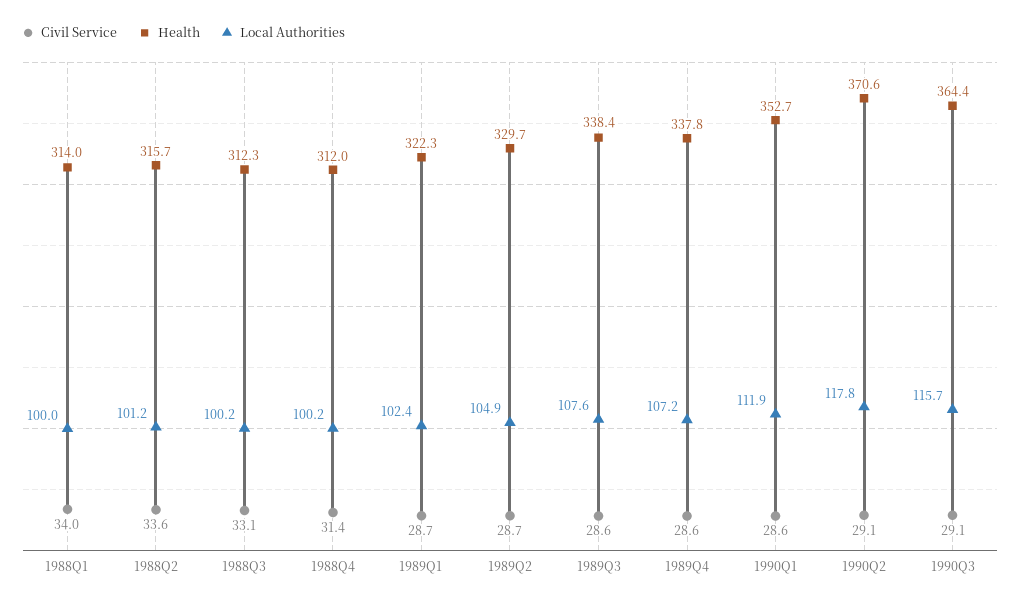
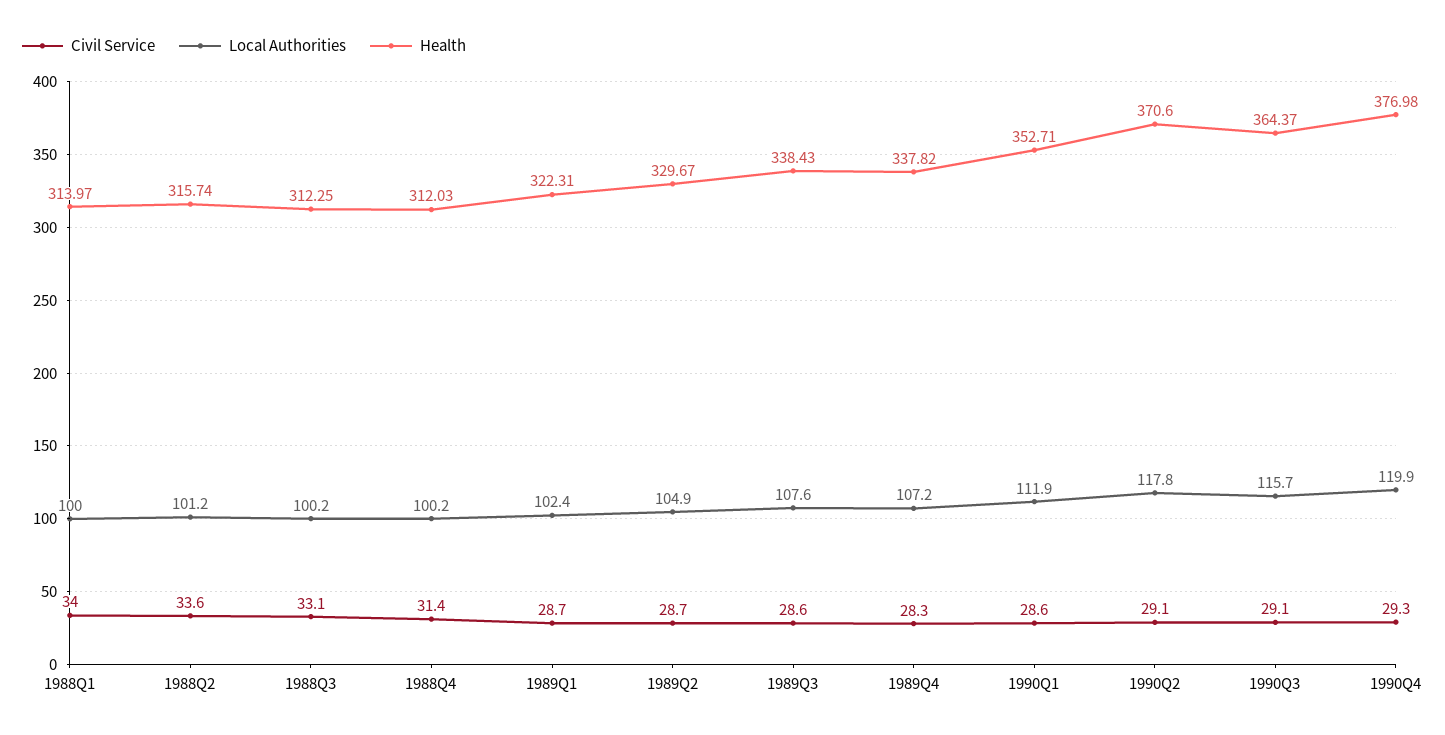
Civil Service, 1989Q4: 28.6 -> 28.3
Civil Service, 1990Q4: none -> 29.3
Local Authorities, 1990Q4: none -> 119.9
Health, 1990Q4: none -> 376.98

